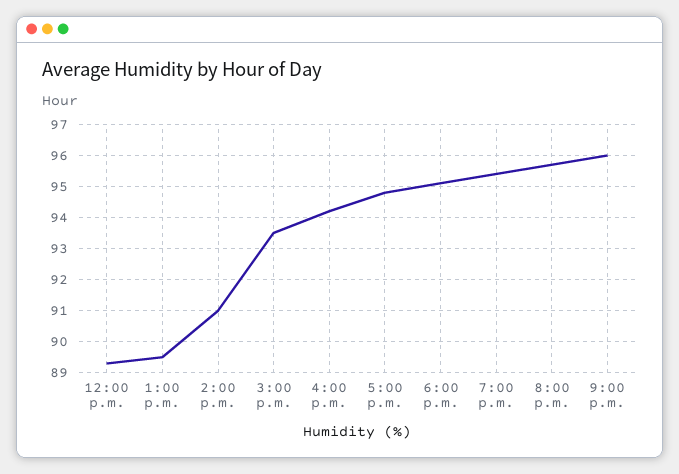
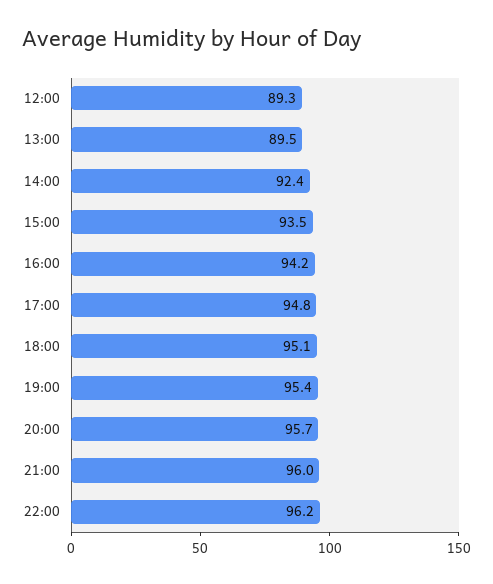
2:00 p.m.: 91 -> 92.4
22:00: none -> 96.2

